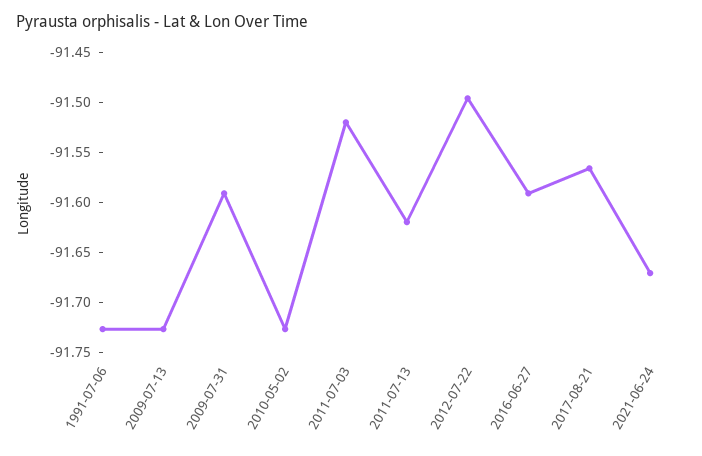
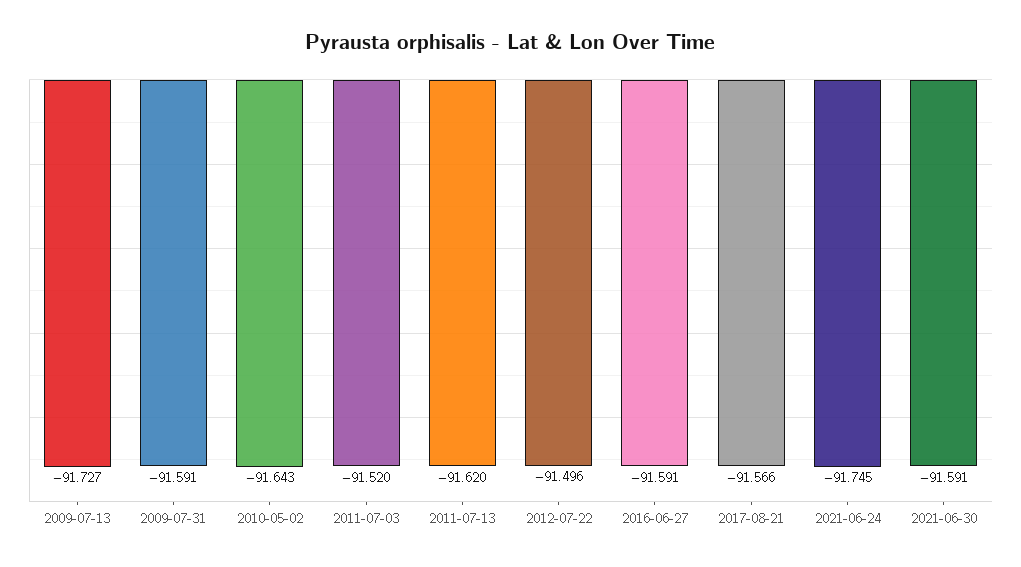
1991-07-06: -91.73 -> none
2010-05-02: -91.73 -> -91.643
2021-06-24: -91.67 -> -91.745
2021-06-30: none -> -91.591

